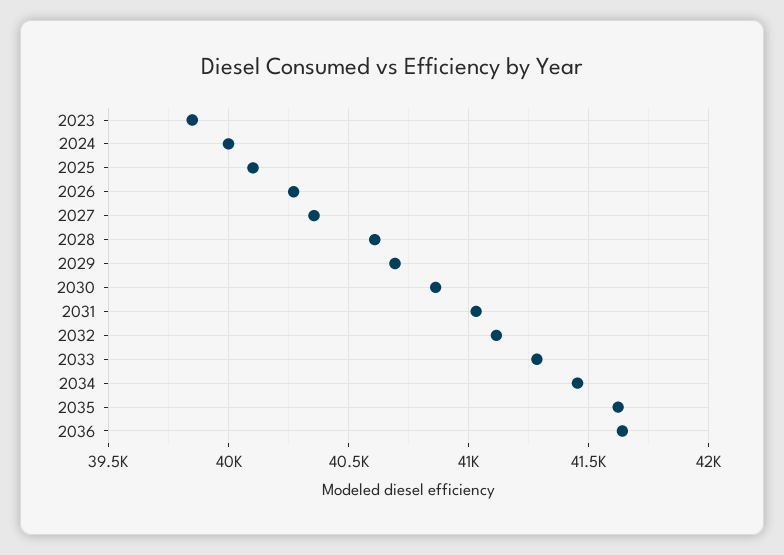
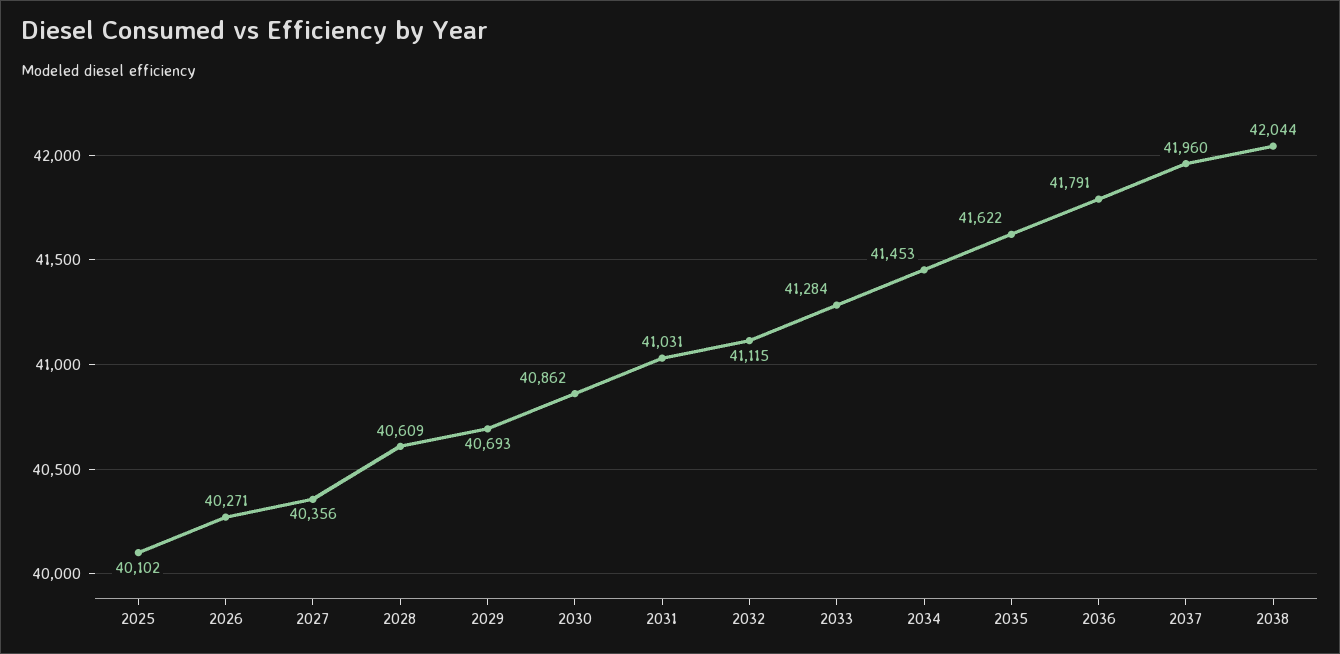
2023: 39850 -> none
2024: 40000 -> none
2036: 41650 -> 41791
2037: none -> 41960
2038: none -> 42044

